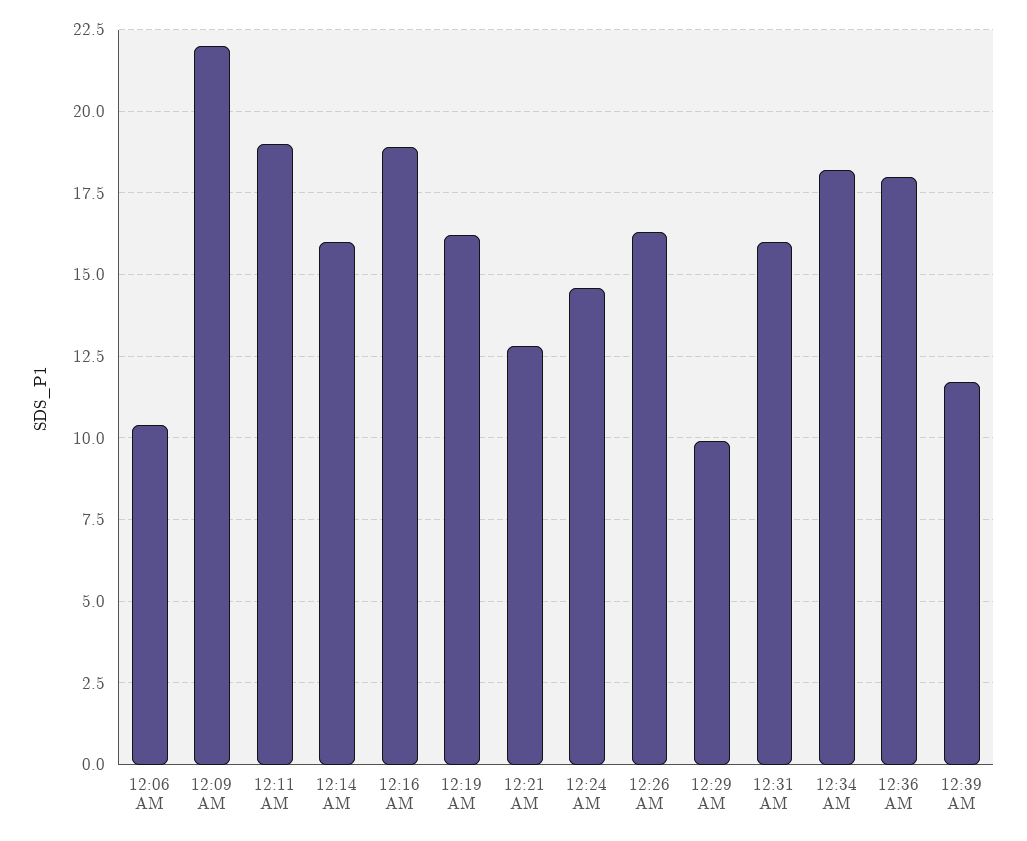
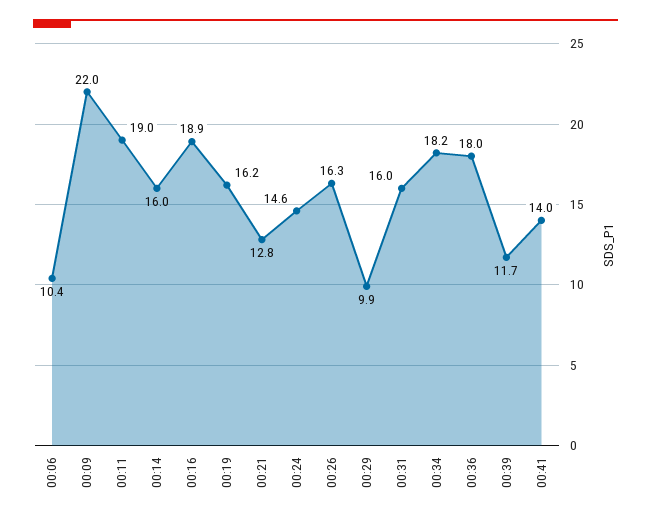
00:41: none -> 14

